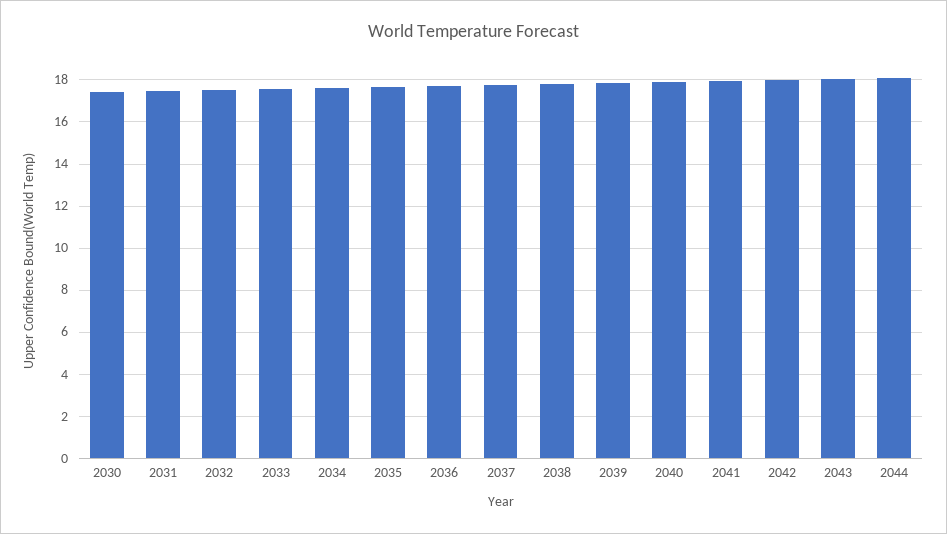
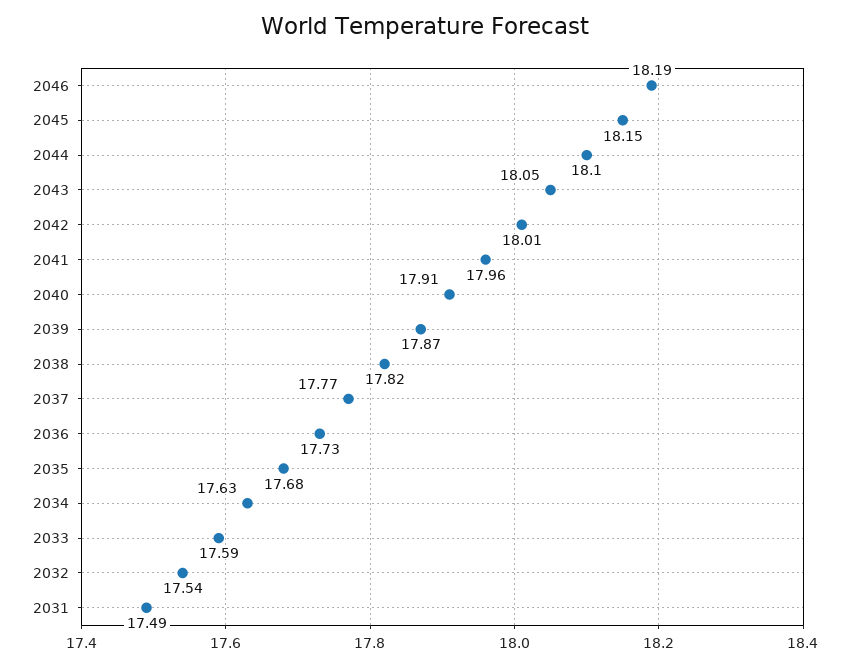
2030: 17.5 -> none
2046: none -> 18.19
2045: none -> 18.15

